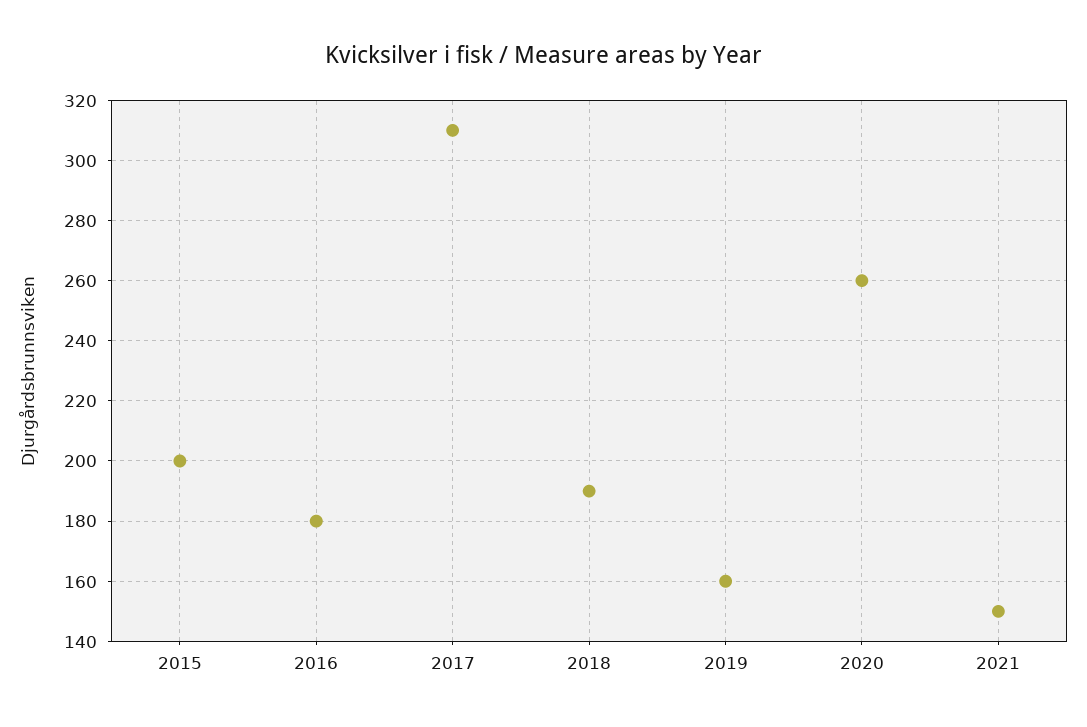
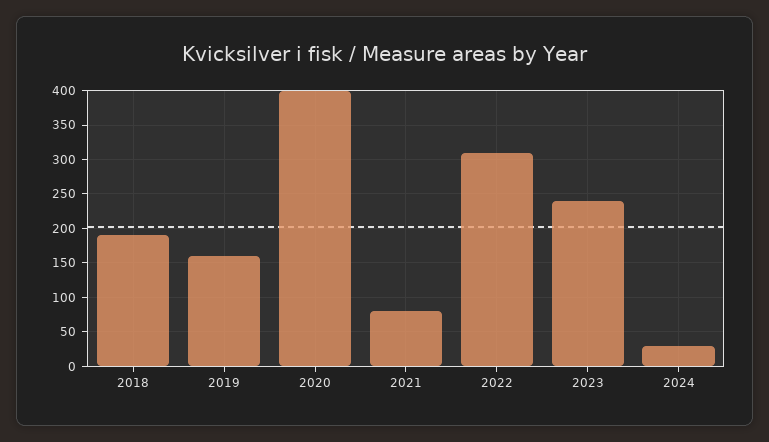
2015: 200 -> none
2016: 180 -> none
2017: 310 -> none
2020: 260 -> 400
2021: 150 -> 80
2022: none -> 310
2023: none -> 240
2024: none -> 30

